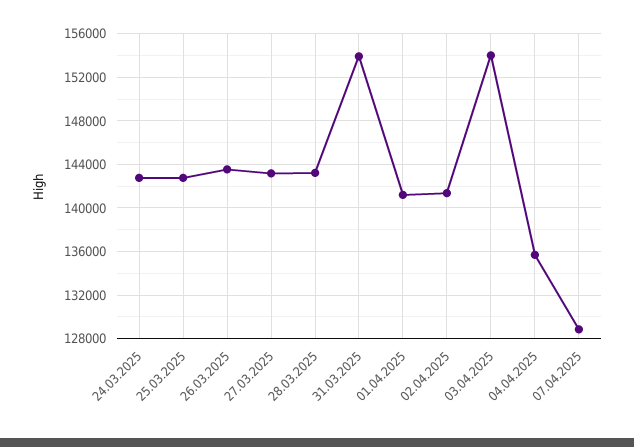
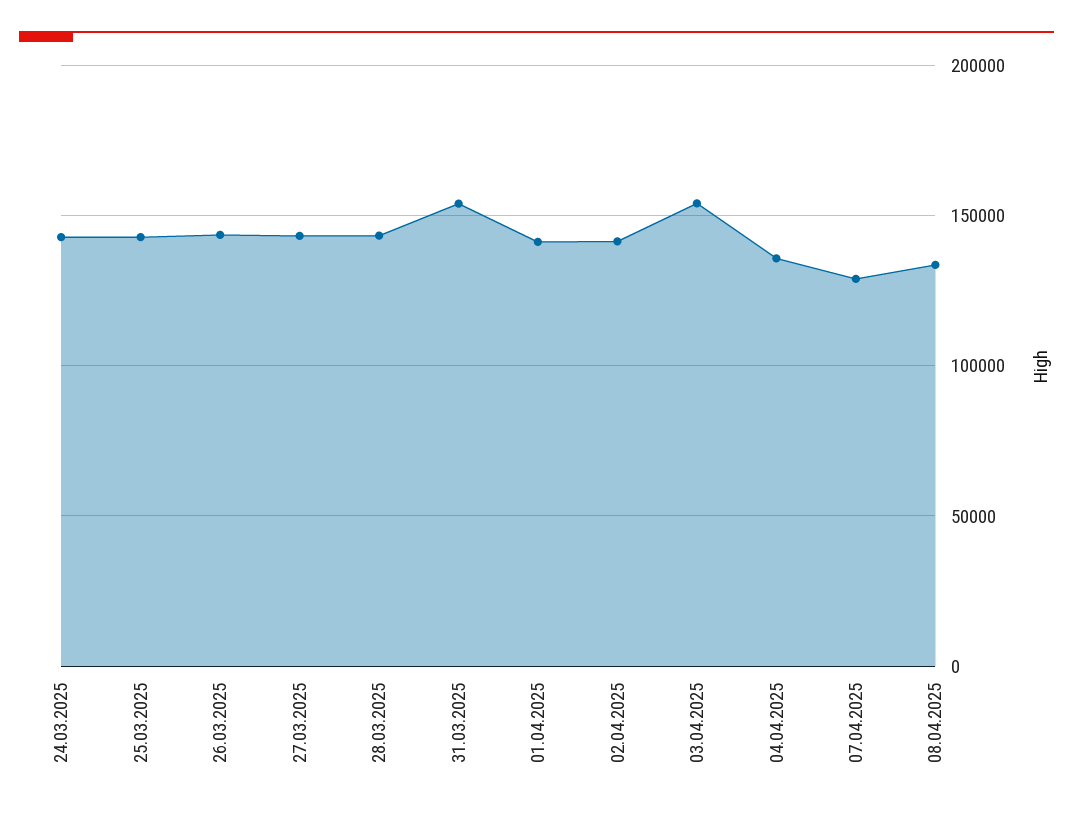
08.04.2025: none -> 135000

